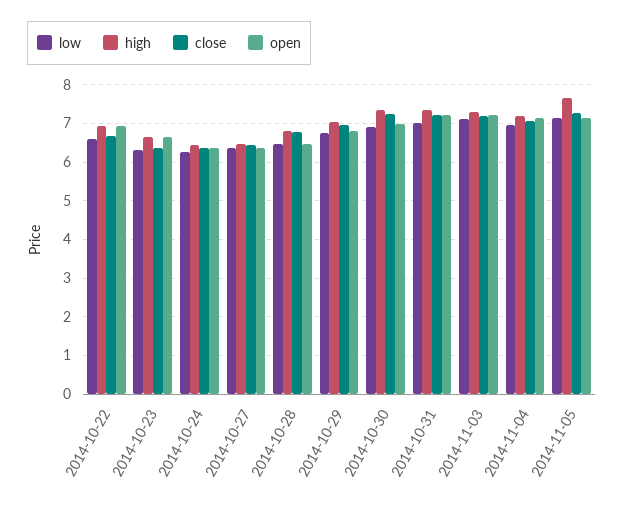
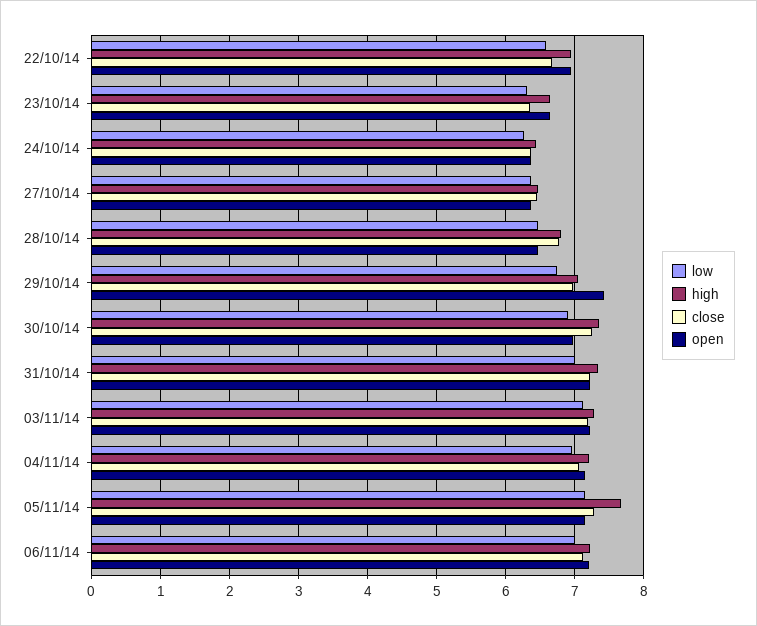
open, 2014-10-29: 6.8 -> 7.4
low, 06/11/14: none -> 7
high, 06/11/14: none -> 7.2
close, 06/11/14: none -> 7.1
open, 06/11/14: none -> 7.2

